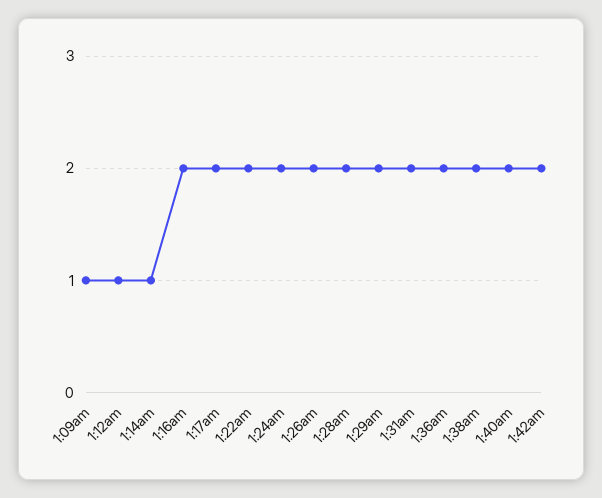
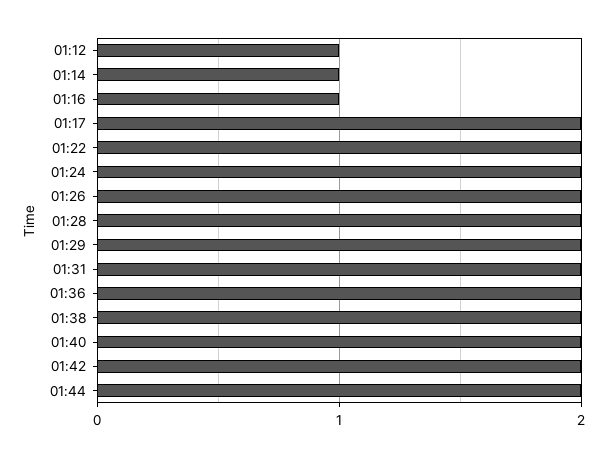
1:09am: 1 -> none
1:16am: 2 -> 1
01:44: none -> 2

